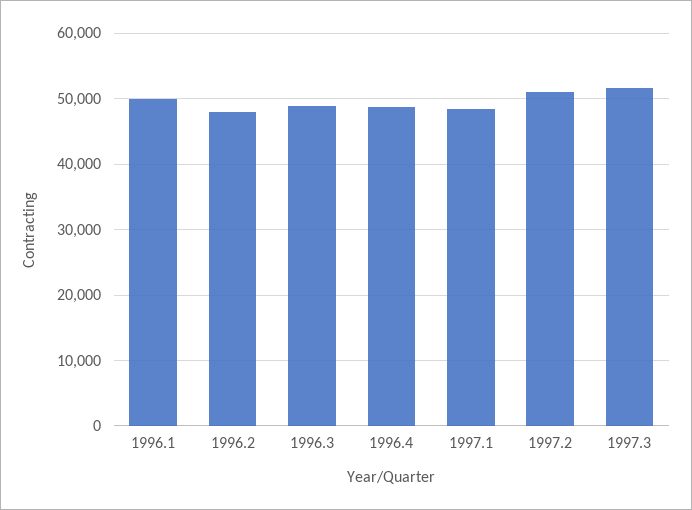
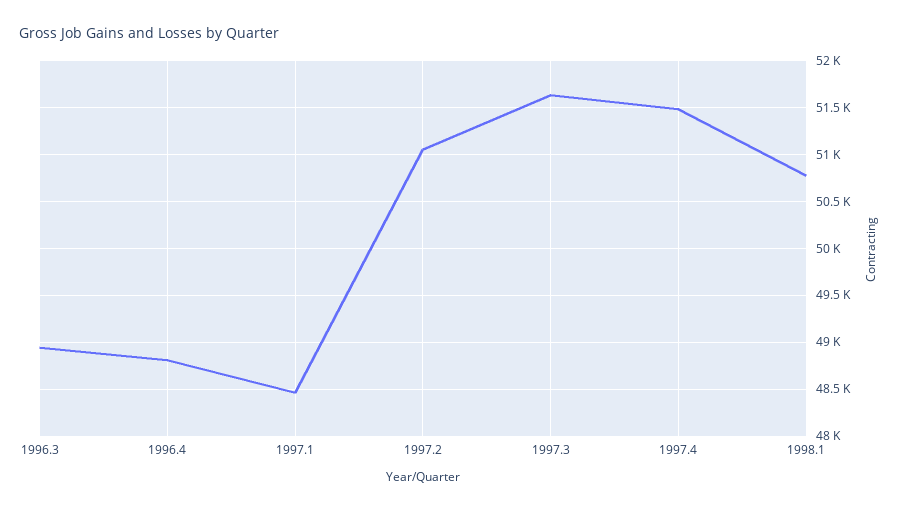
1996.1: 50000 -> none
1996.2: 48000 -> none
1997.4: none -> 51500
1998.1: none -> 50800

